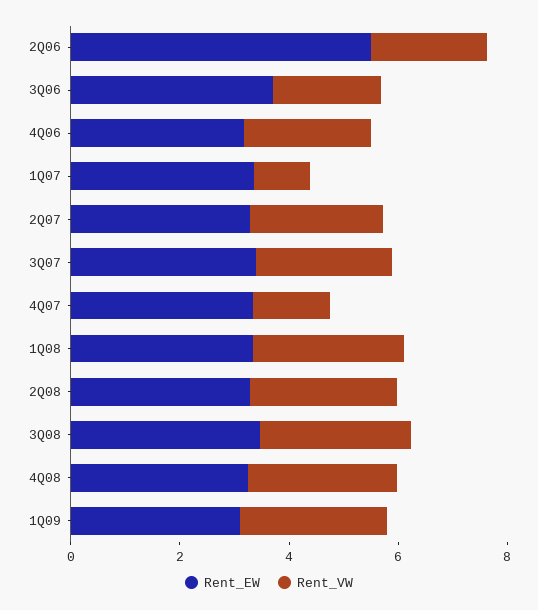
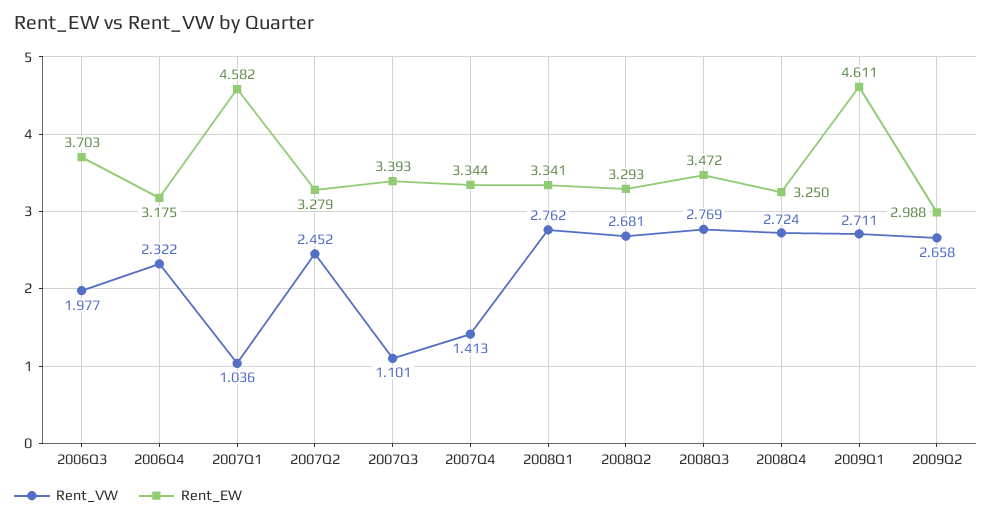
Rent_EW, 2Q06: 5.5 -> none
Rent_VW, 2Q06: 2 -> none
Rent_EW, 1Q07: 3.5 -> 4.582
Rent_VW, 3Q07: 2.5 -> 1.101
Rent_EW, 1Q09: 3 -> 4.611
Rent_VW, 2009Q2: none -> 2.658
Rent_EW, 2009Q2: none -> 2.988

